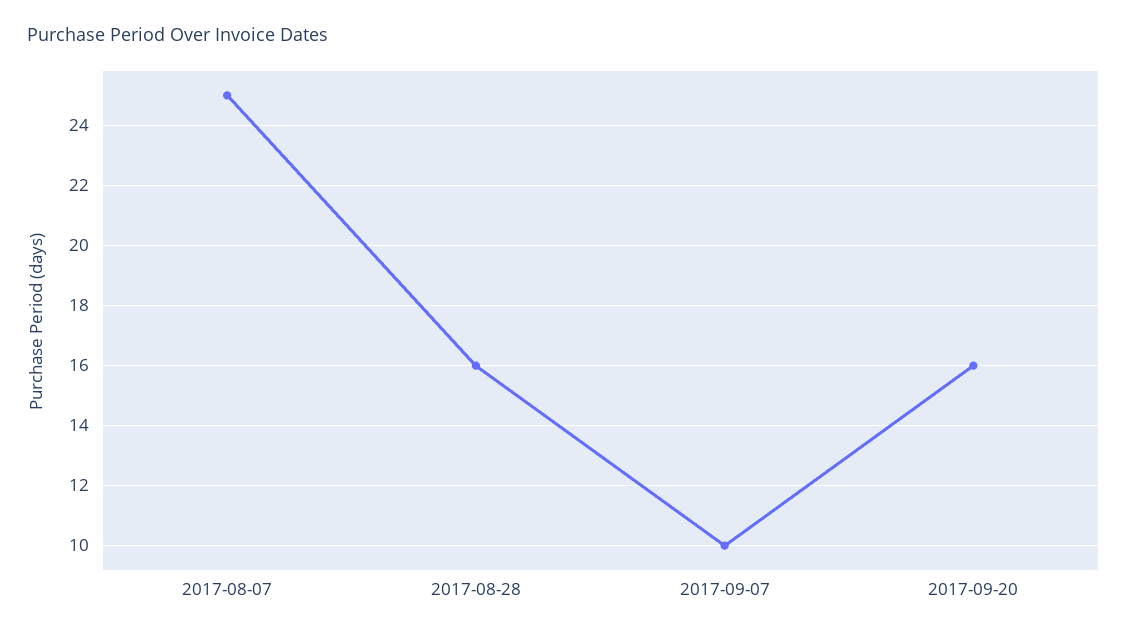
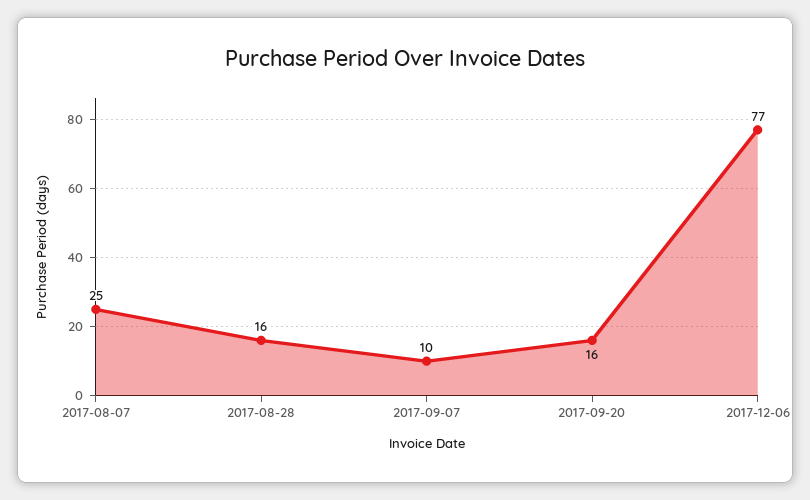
2017-12-06: none -> 77

